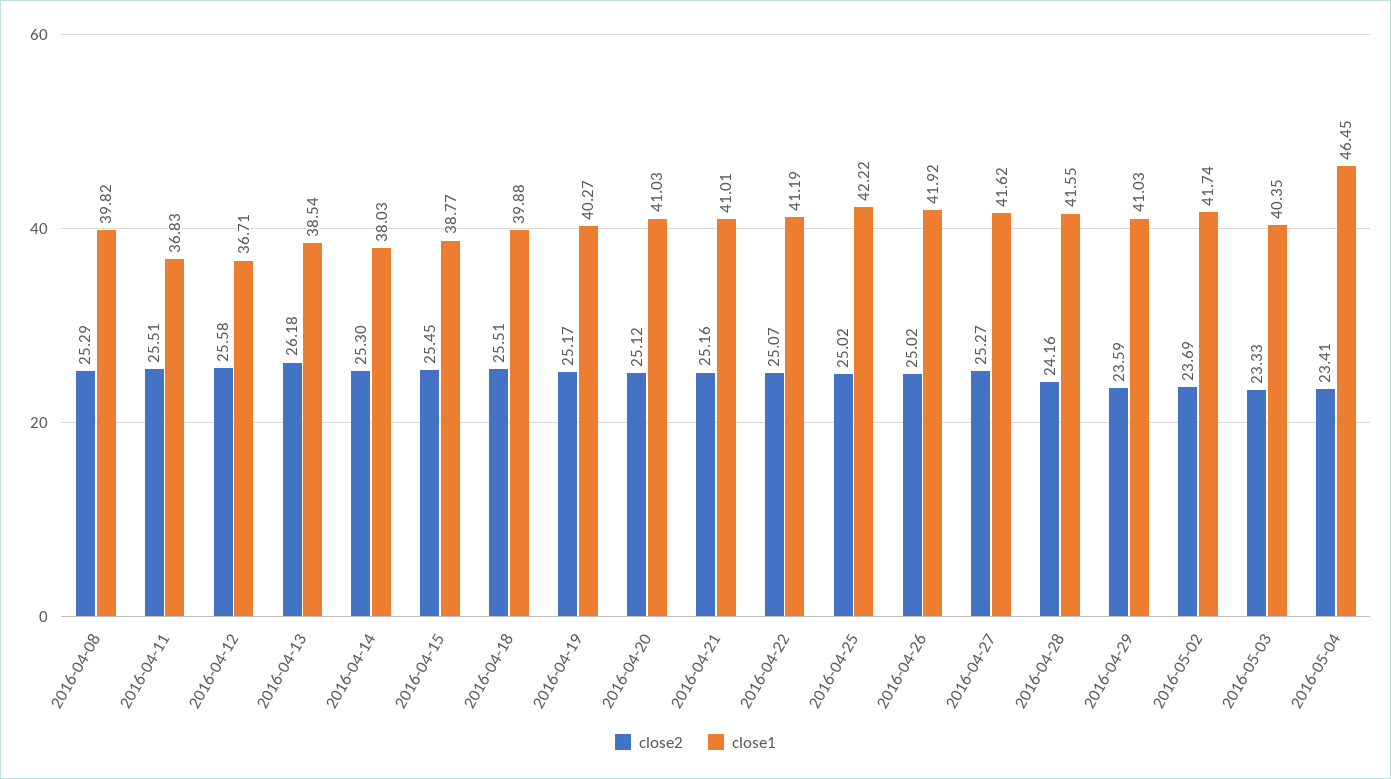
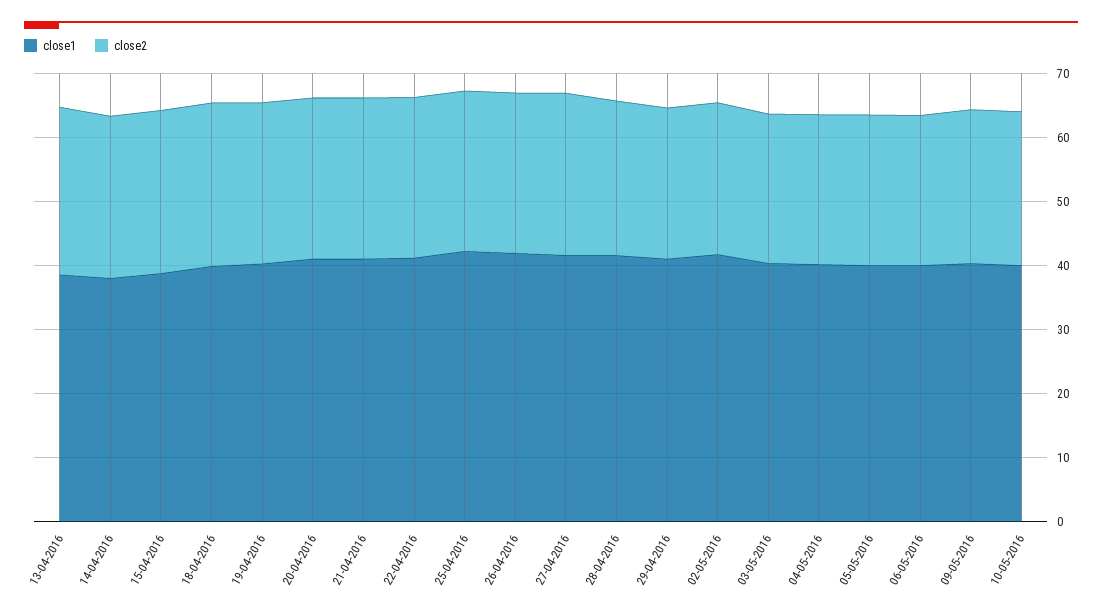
close2, 2016-04-08: 25.29 -> none
close1, 2016-04-08: 39.82 -> none
close2, 2016-04-11: 25.51 -> none
close1, 2016-04-11: 36.83 -> none
close2, 2016-04-12: 25.58 -> none
close1, 2016-04-12: 36.71 -> none
close1, 2016-05-04: 46.45 -> 40
close1, 05-05-2016: none -> 40
close2, 05-05-2016: none -> 24
close1, 06-05-2016: none -> 40
close2, 06-05-2016: none -> 24
close1, 09-05-2016: none -> 40
close2, 09-05-2016: none -> 24
close1, 10-05-2016: none -> 40
close2, 10-05-2016: none -> 24

